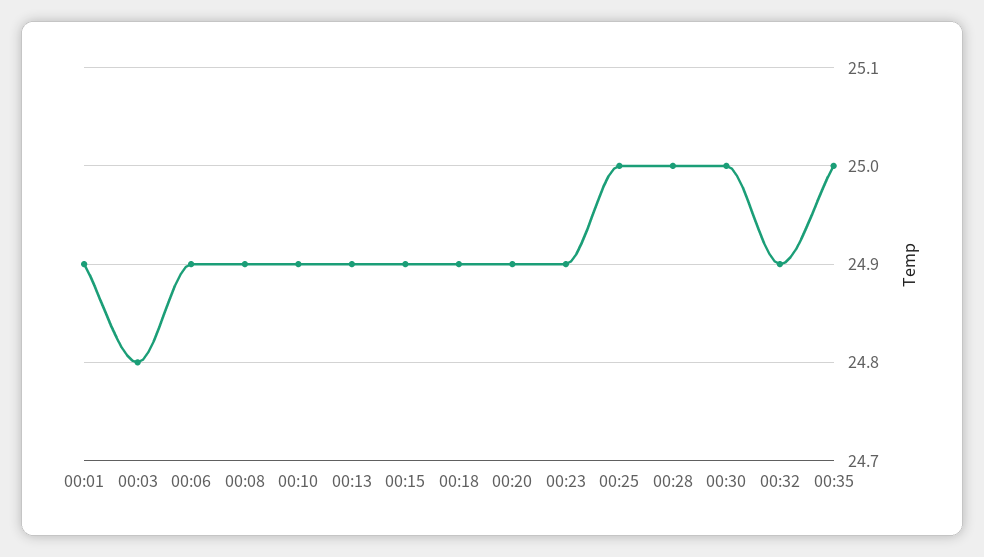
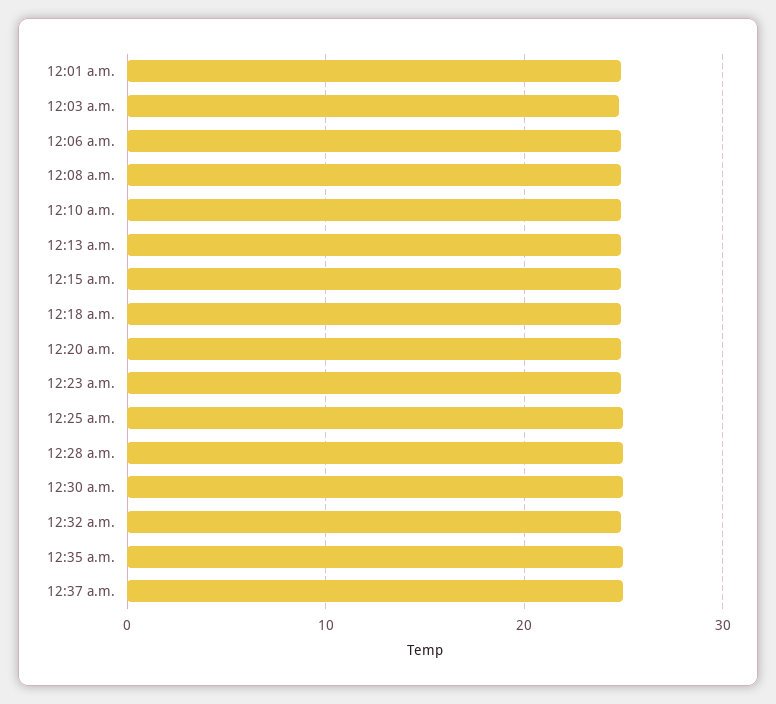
12:37 a.m.: none -> 25

